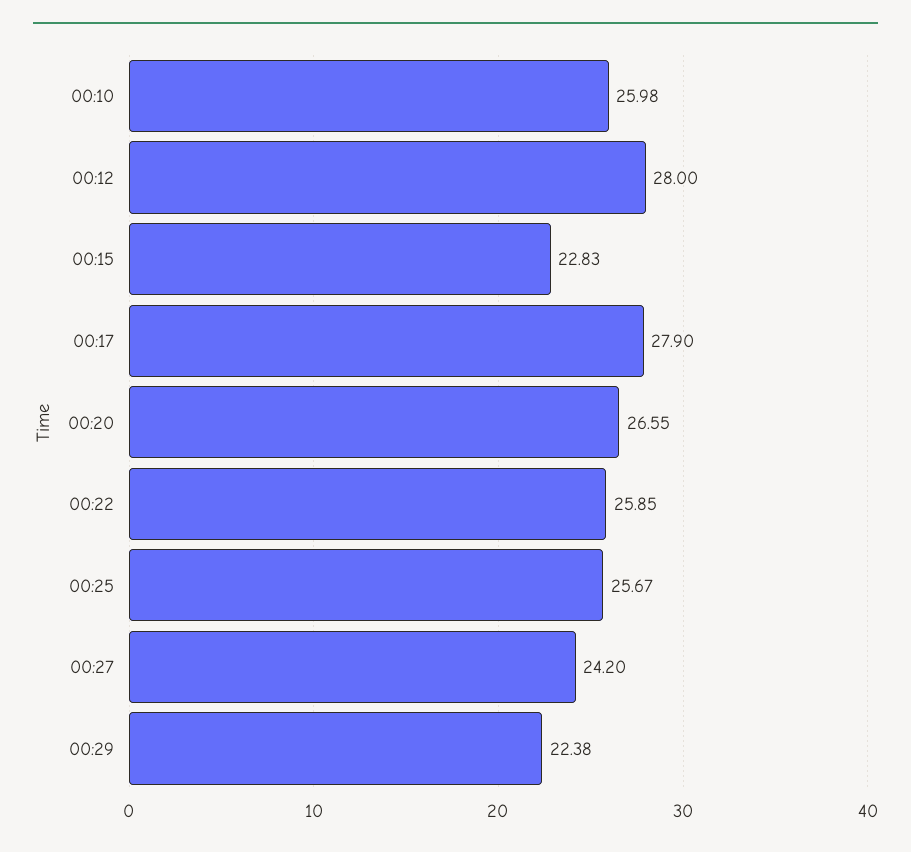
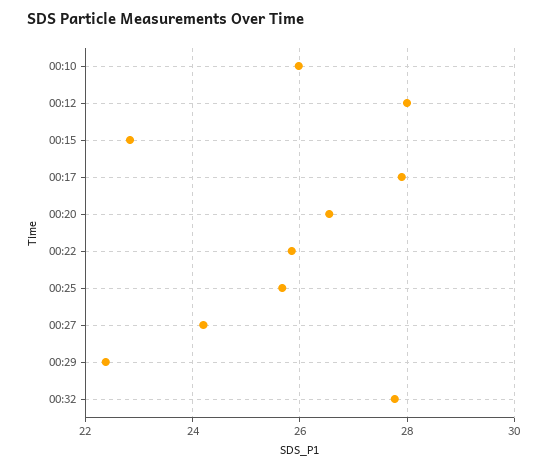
00:32: none -> 27.8

